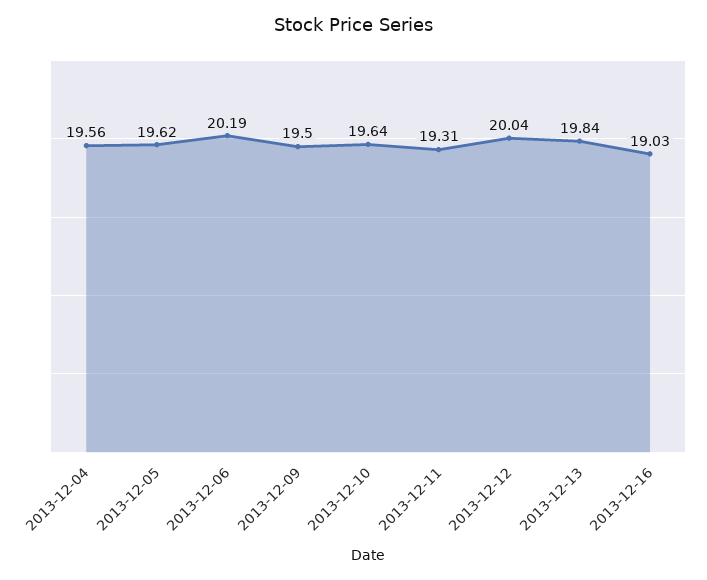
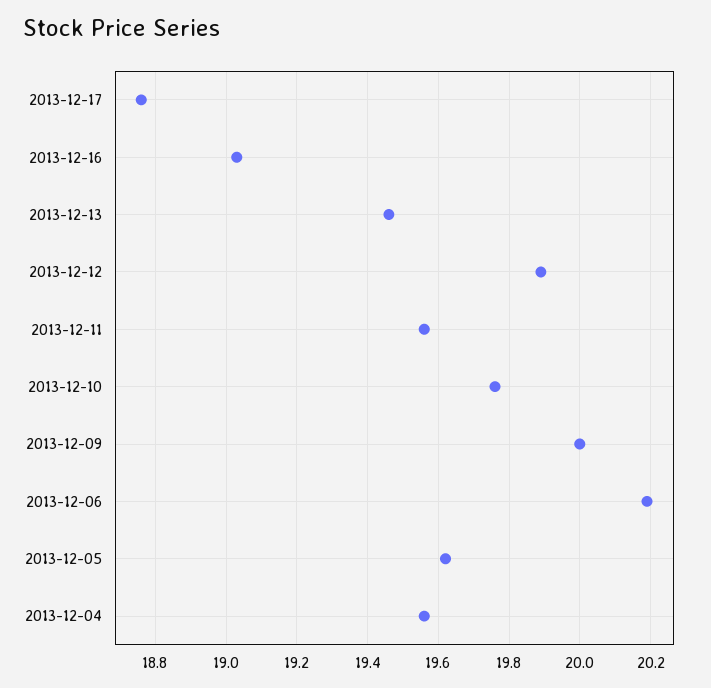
2013-12-09: 19.5 -> 20
2013-12-10: 19.64 -> 19.75
2013-12-11: 19.31 -> 19.55
2013-12-12: 20.04 -> 19.9
2013-12-13: 19.84 -> 19.45
2013-12-17: none -> 18.75

